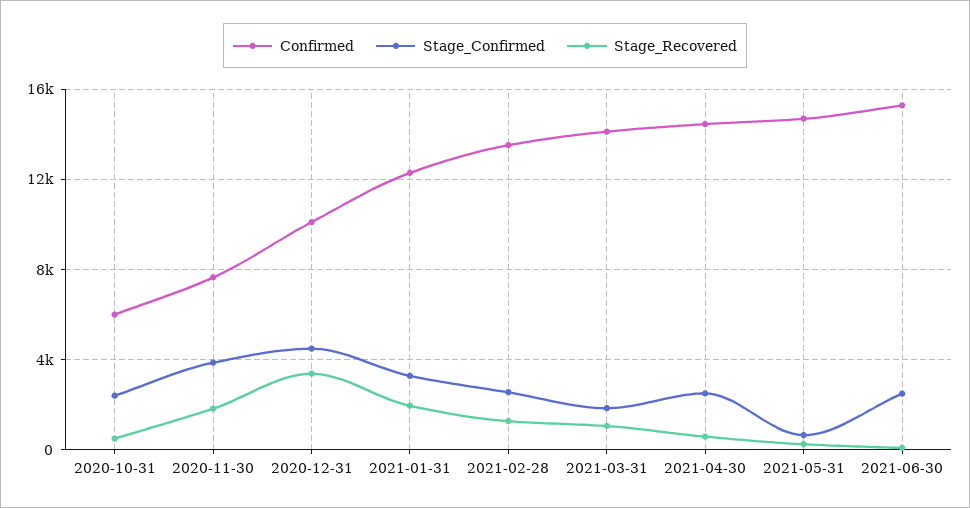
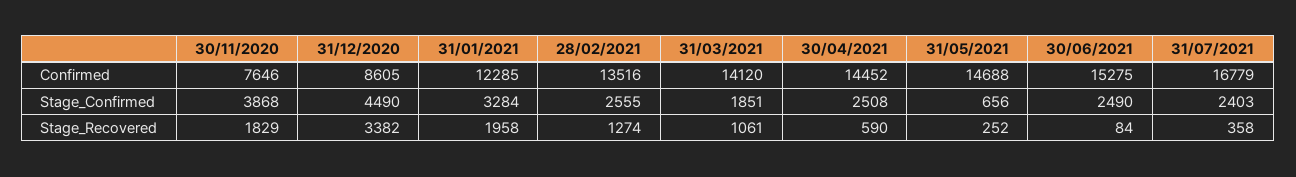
Confirmed, 2020-10-31: 6000 -> none
Stage_Confirmed, 2020-10-31: 2500 -> none
Stage_Recovered, 2020-10-31: 500 -> none
Confirmed, 2020-12-31: 10000 -> 8605
Confirmed, 31/07/2021: none -> 16779
Stage_Confirmed, 31/07/2021: none -> 2403
Stage_Recovered, 31/07/2021: none -> 358

